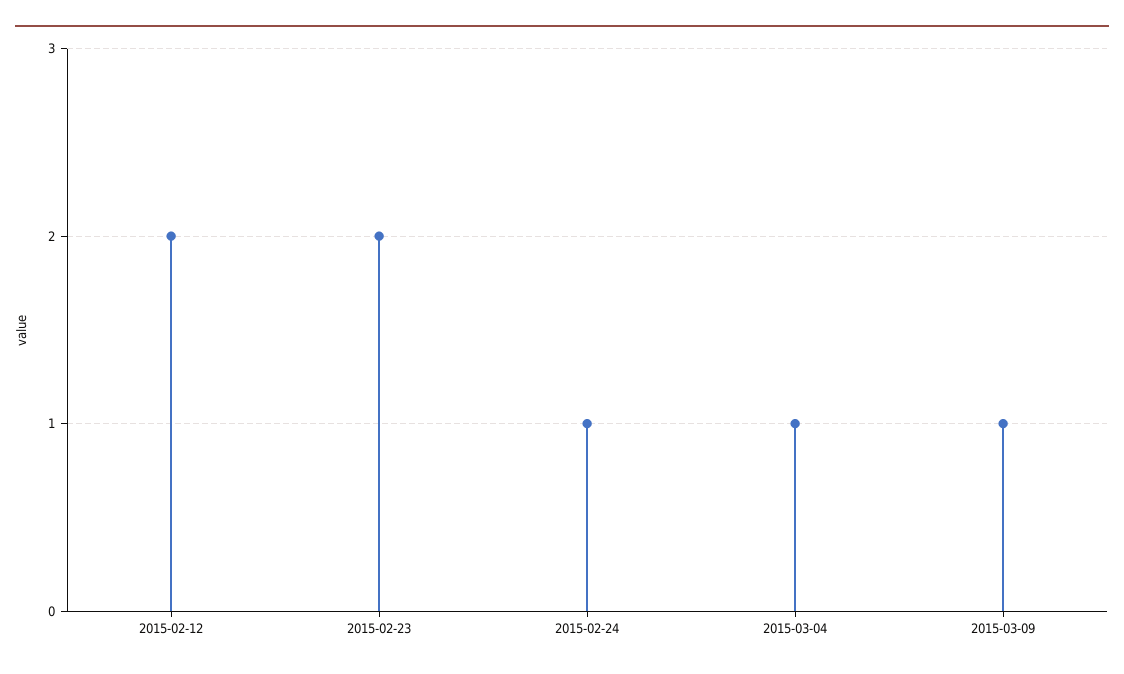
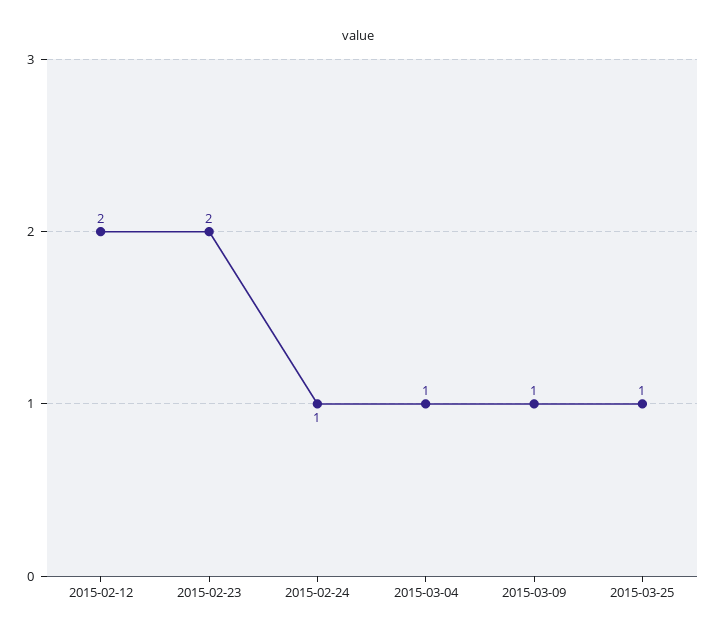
2015-03-25: none -> 1

